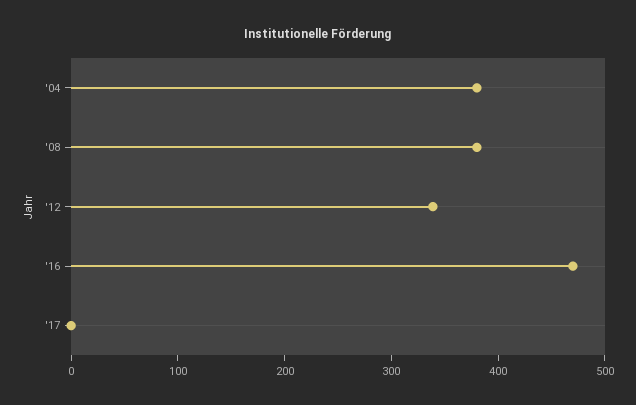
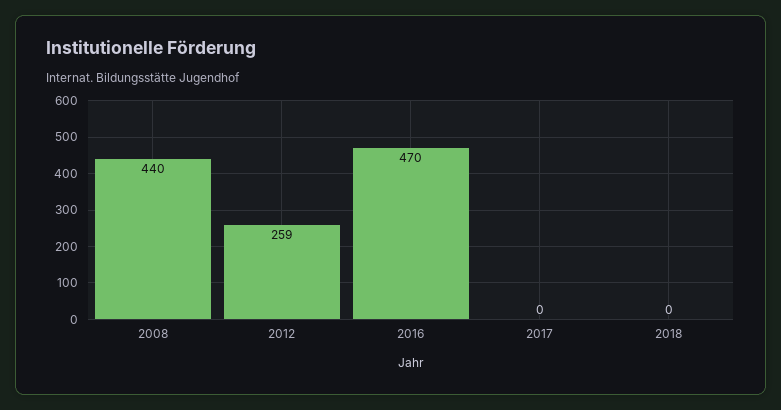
'04: 380 -> none
'08: 380 -> 440
'12: 340 -> 259
2018: none -> 0

